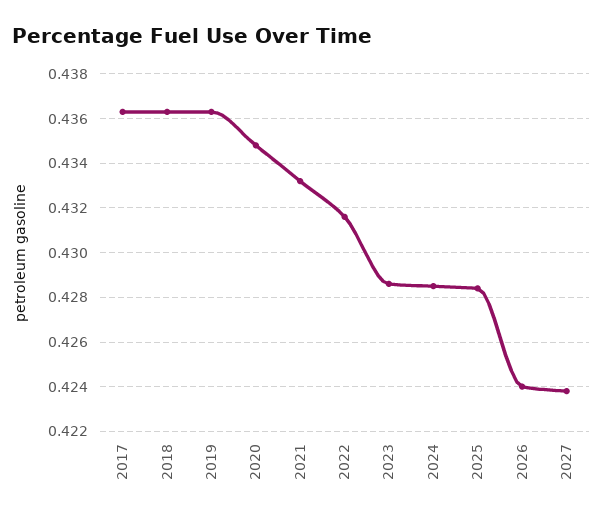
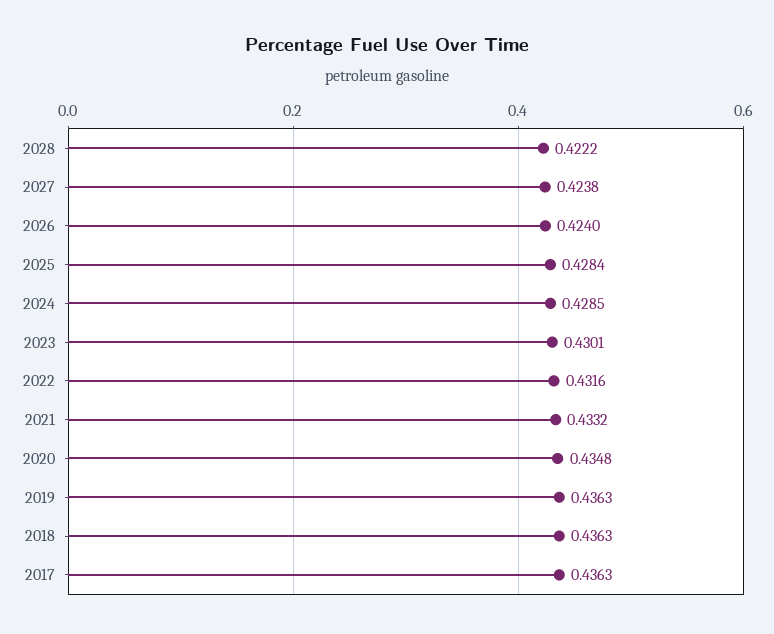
2023: 0.4285 -> 0.4301
2028: none -> 0.4222

